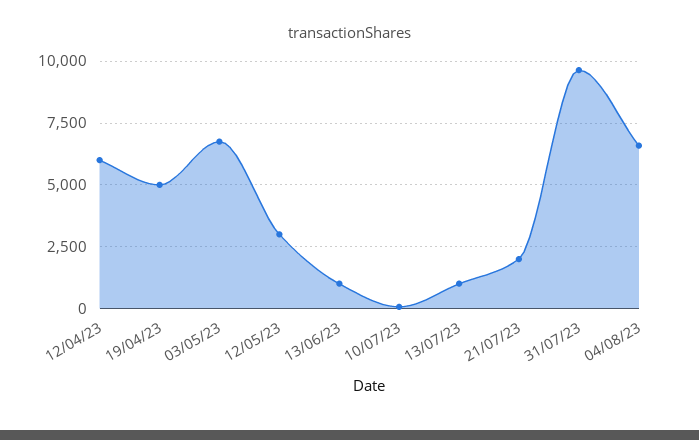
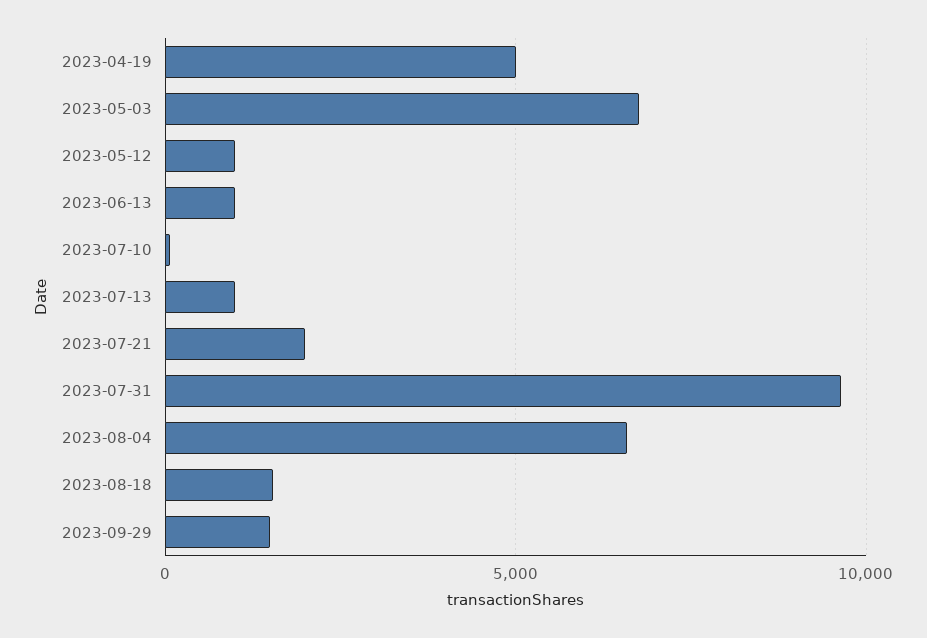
12/04/23: 6000 -> none
12/05/23: 3000 -> 1000
2023-08-18: none -> 1500
2023-09-29: none -> 1500

